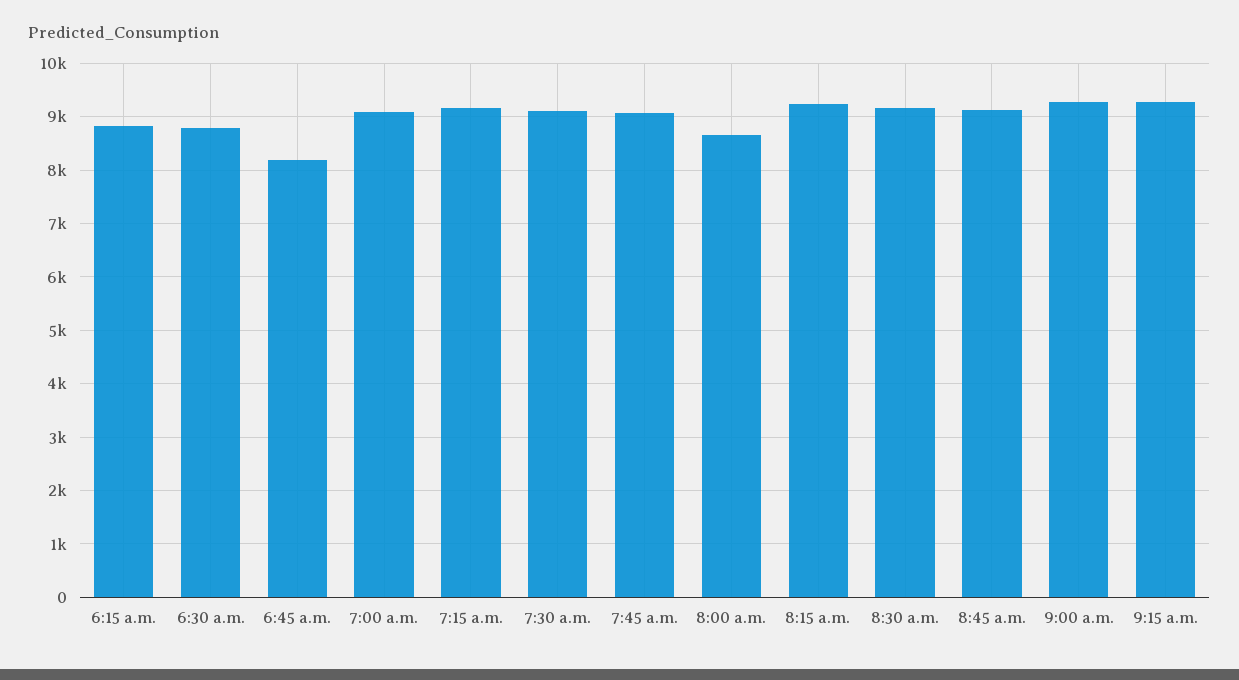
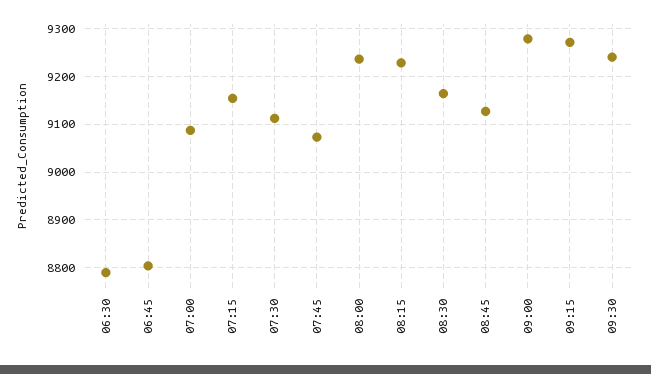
6:15 a.m.: 8800 -> none
6:45 a.m.: 8200 -> 8800
8:00 a.m.: 8600 -> 9240
09:30: none -> 9240

